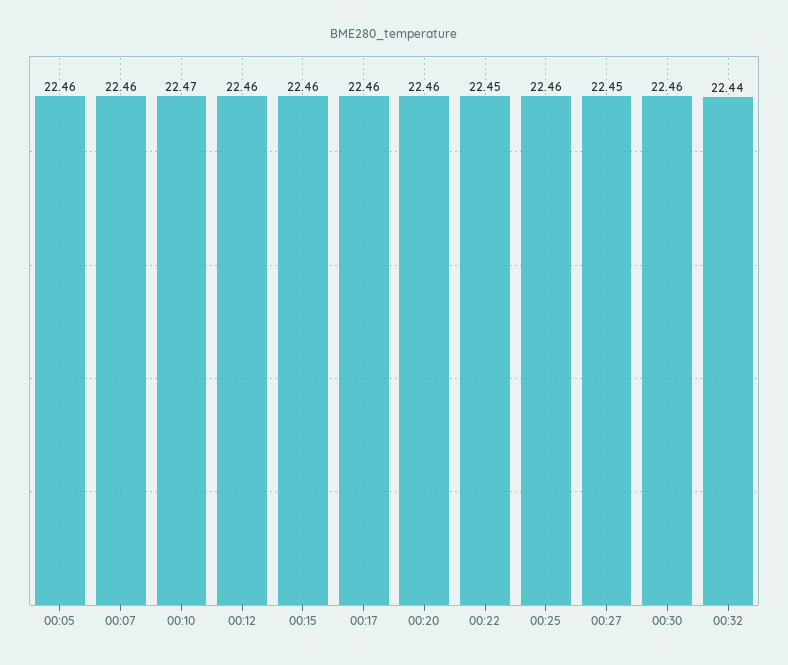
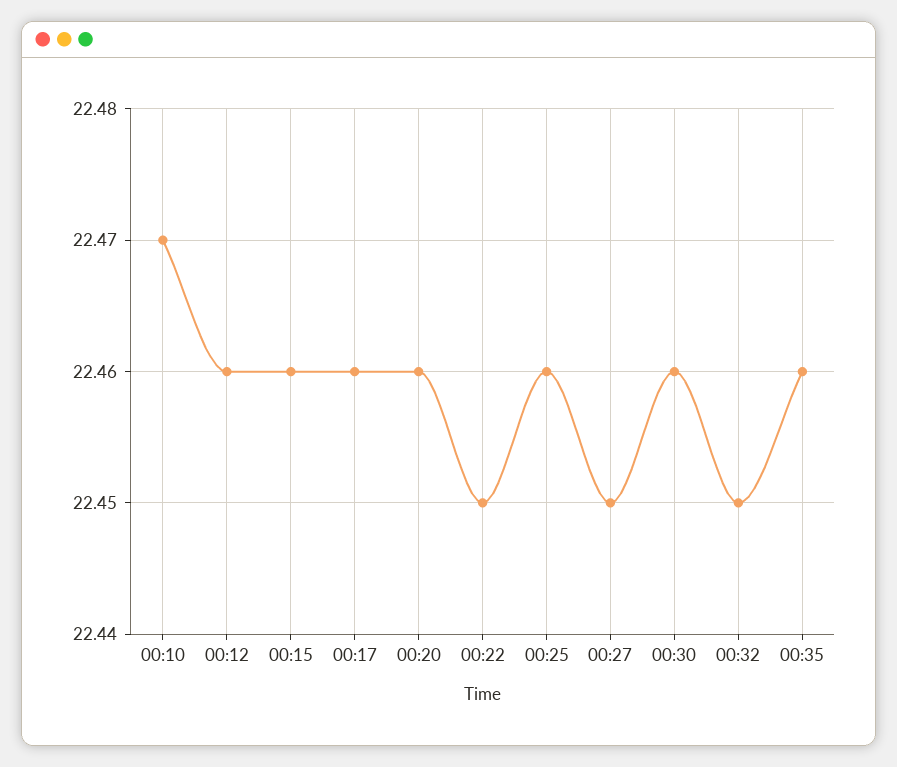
00:05: 22.46 -> none
00:07: 22.46 -> none
00:32: 22.44 -> 22.45
00:35: none -> 22.46

